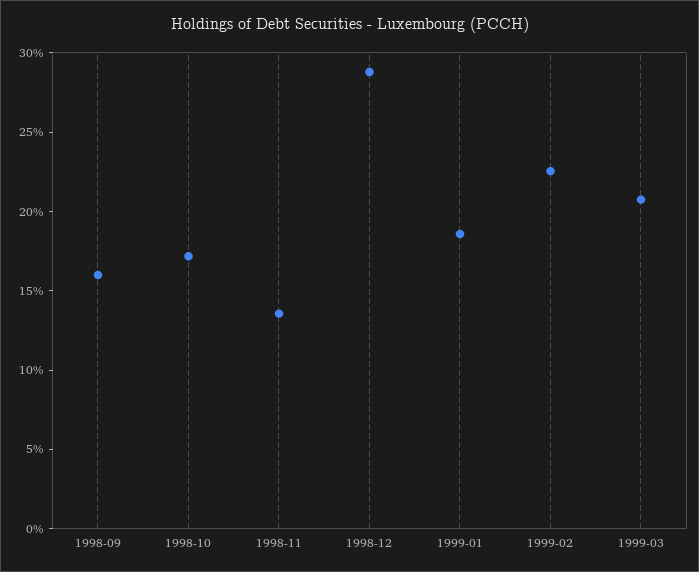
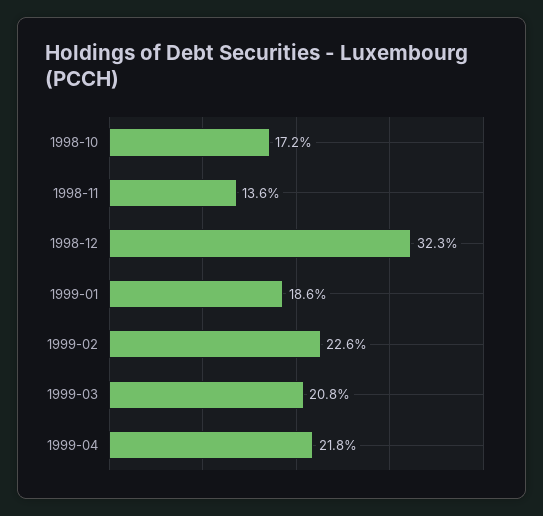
1998-09: 16 -> none
1998-12: 29 -> 32.3
1999-04: none -> 21.8

